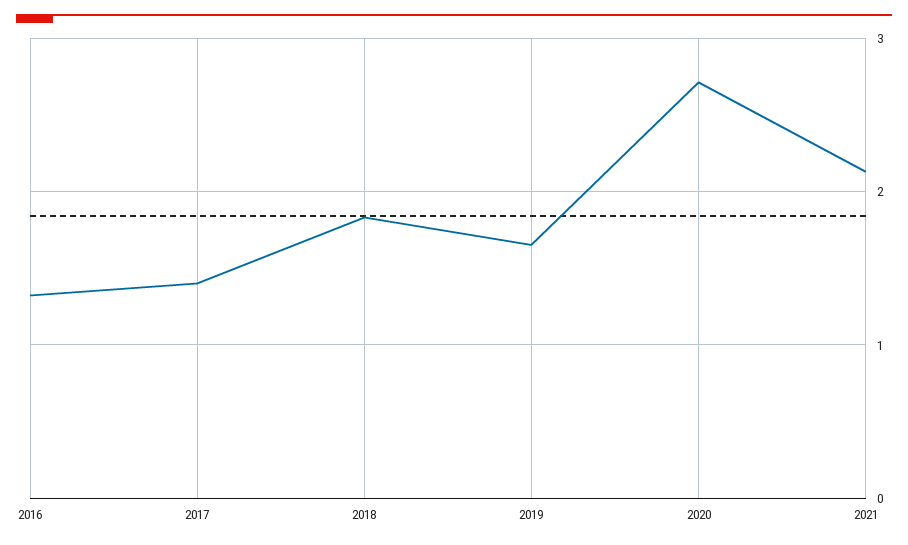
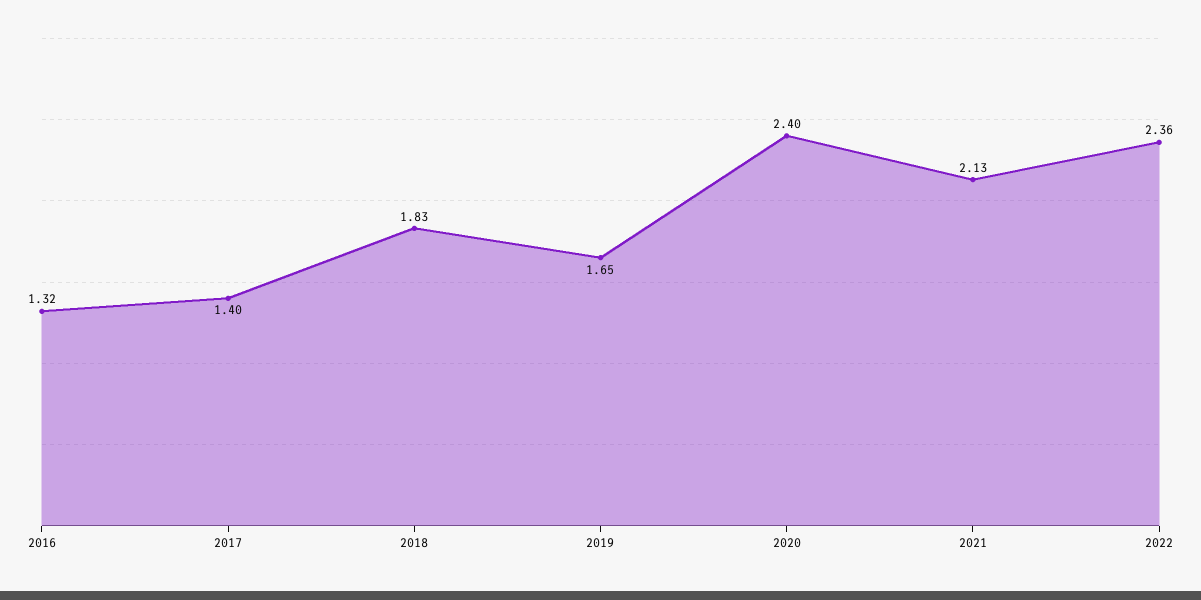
2020: 2.7 -> 2.4
2022: none -> 2.36

